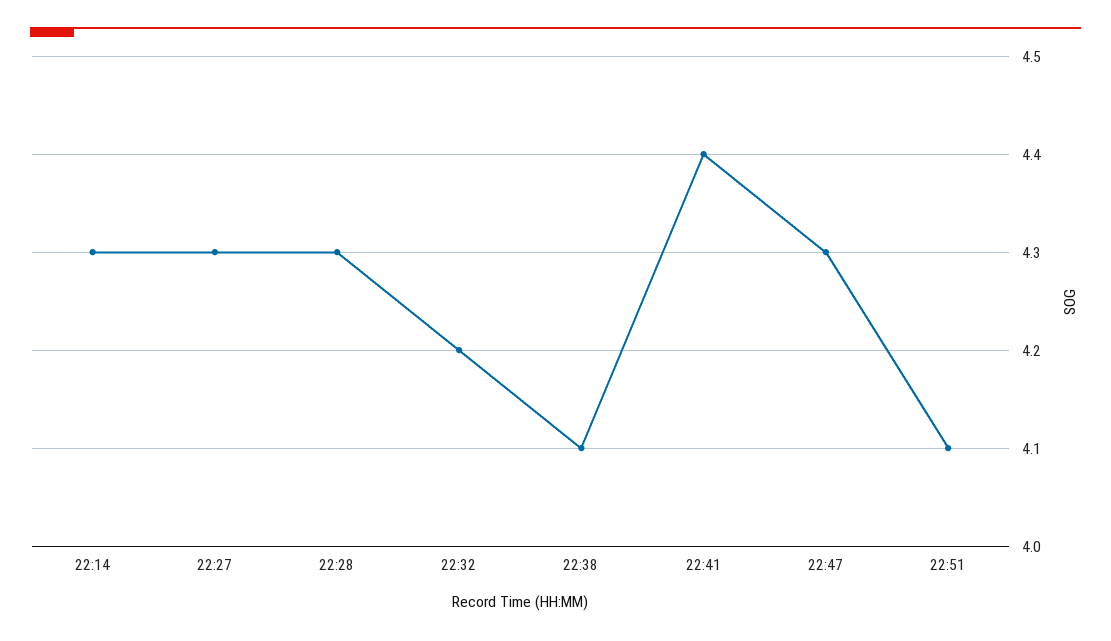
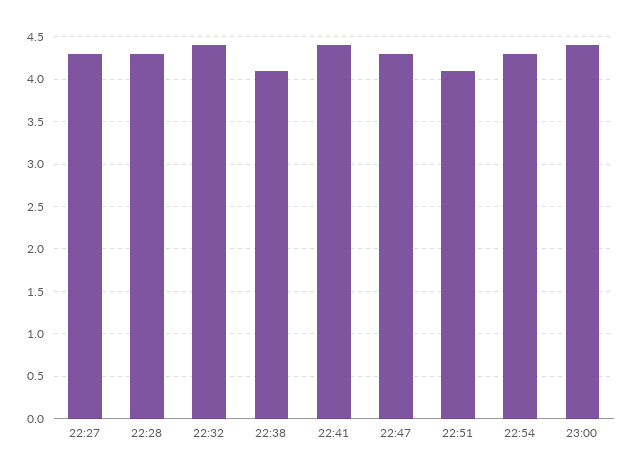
22:14: 4.3 -> none
22:32: 4.2 -> 4.4
22:54: none -> 4.3
23:00: none -> 4.4

